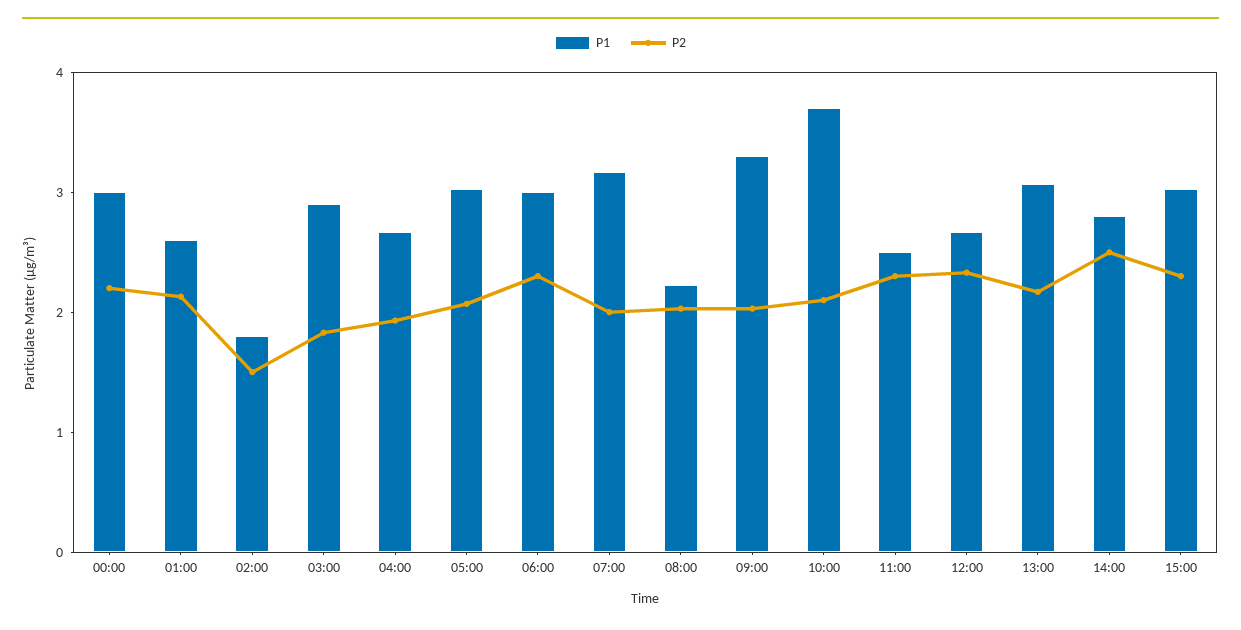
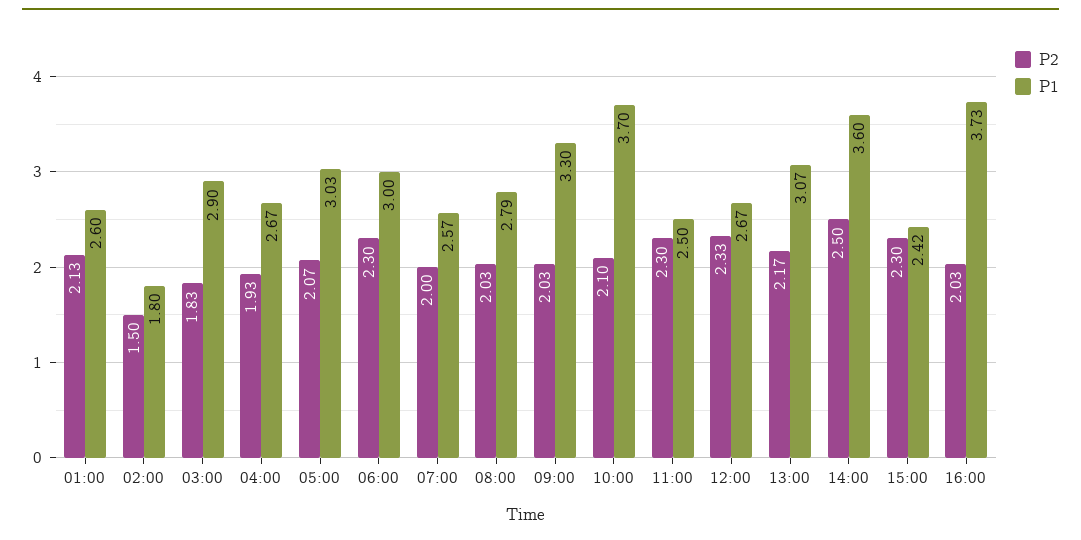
P1, 00:00: 3 -> none
P2, 00:00: 2.2 -> none
P1, 07:00: 3.2 -> 2.57
P1, 08:00: 2.2 -> 2.79
P1, 14:00: 2.8 -> 3.6
P1, 15:00: 3 -> 2.42
P2, 16:00: none -> 2.03
P1, 16:00: none -> 3.73

